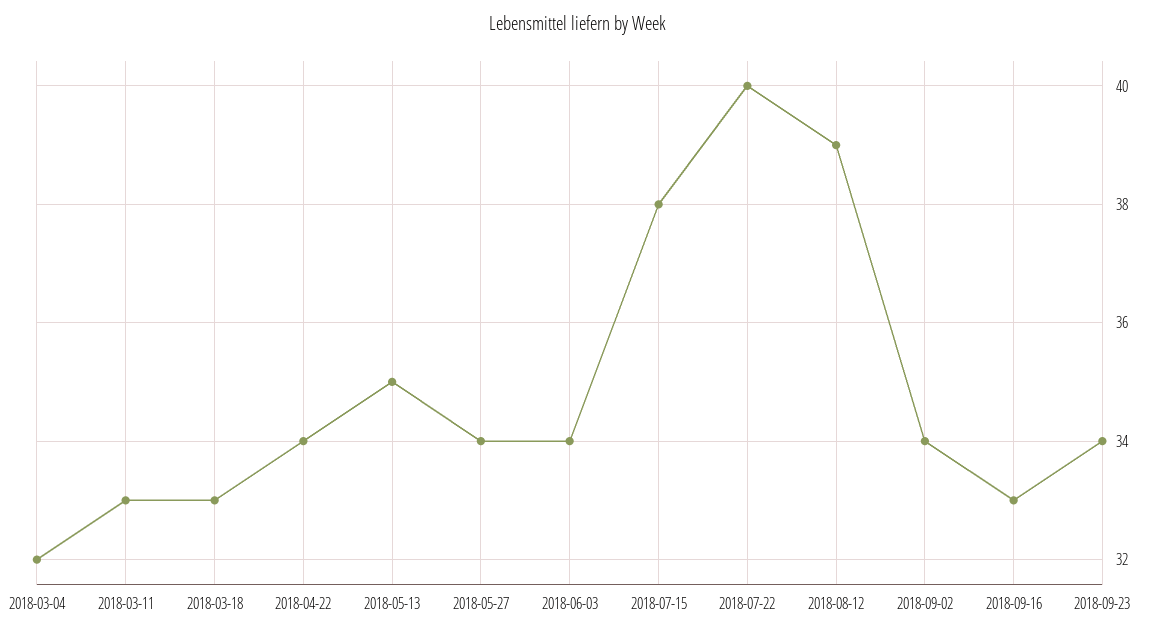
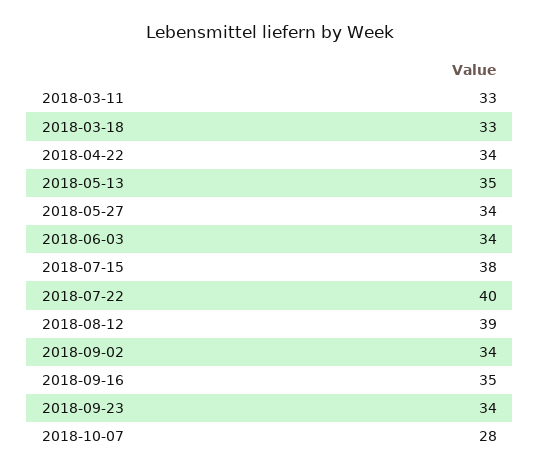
2018-03-04: 32 -> none
2018-09-16: 33 -> 35
2018-10-07: none -> 28

